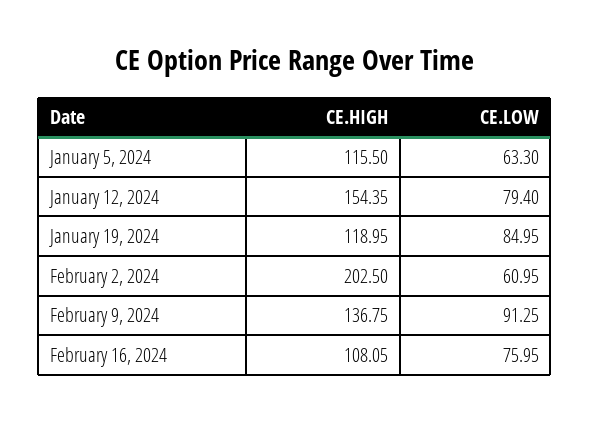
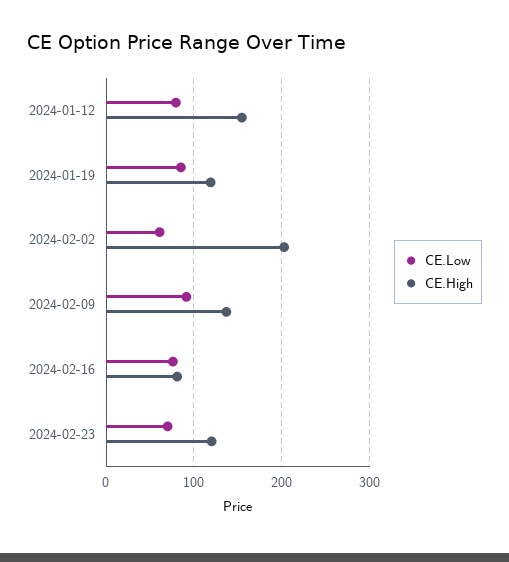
CE.HIGH, January 5, 2024: 115.5 -> none
CE.LOW, January 5, 2024: 63.3 -> none
CE.HIGH, February 16, 2024: 108.05 -> 80
CE.LOW, 2024-02-23: none -> 70
CE.HIGH, 2024-02-23: none -> 120

